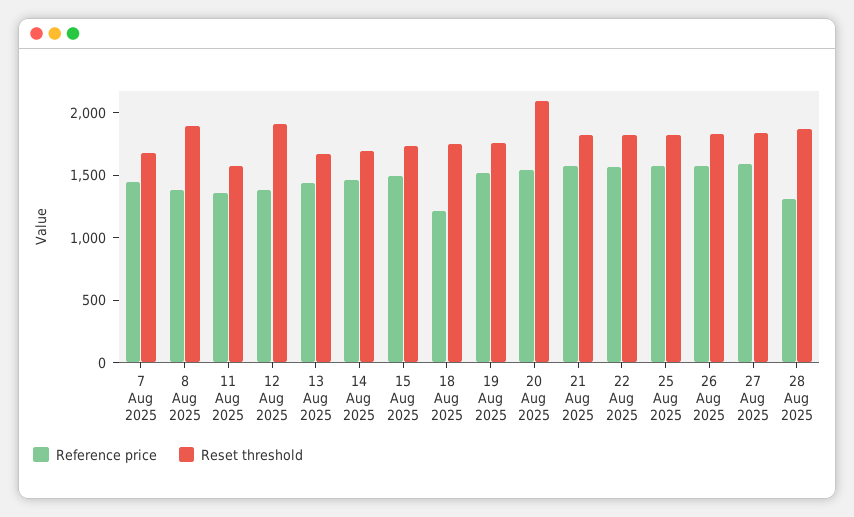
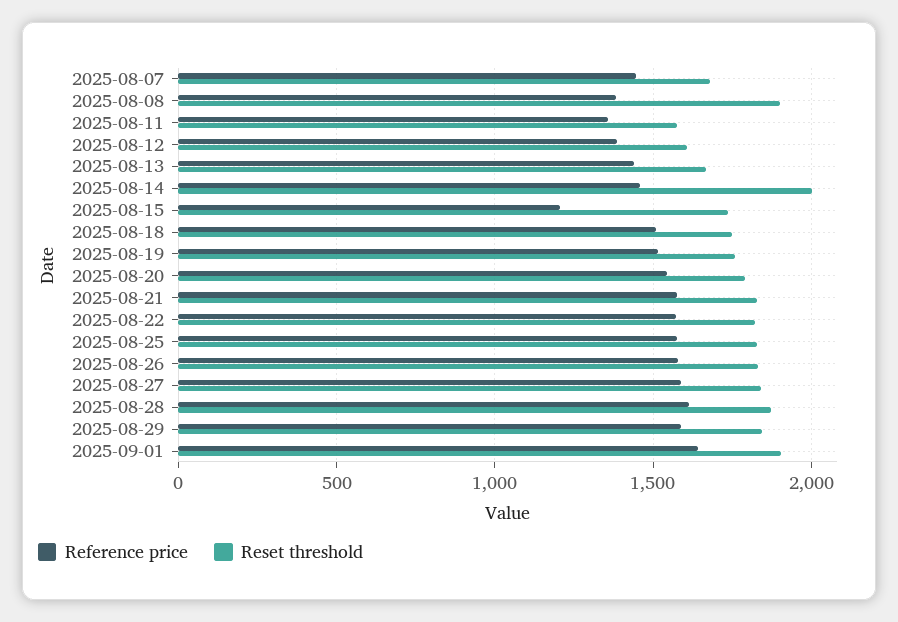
Reset threshold, 12 Aug 2025: 1900 -> 1600
Reset threshold, 14 Aug 2025: 1700 -> 2000
Reference price, 15 Aug 2025: 1500 -> 1200
Reference price, 18 Aug 2025: 1200 -> 1500
Reset threshold, 20 Aug 2025: 2100 -> 1800
Reference price, 28 Aug 2025: 1300 -> 1600
Reference price, 2025-08-29: none -> 1600
Reset threshold, 2025-08-29: none -> 1850
Reference price, 2025-09-01: none -> 1650
Reset threshold, 2025-09-01: none -> 1900

